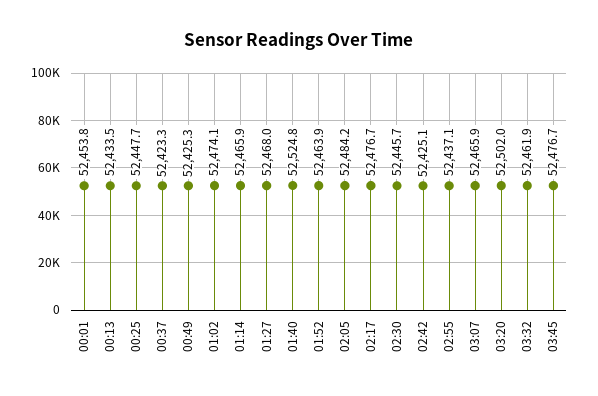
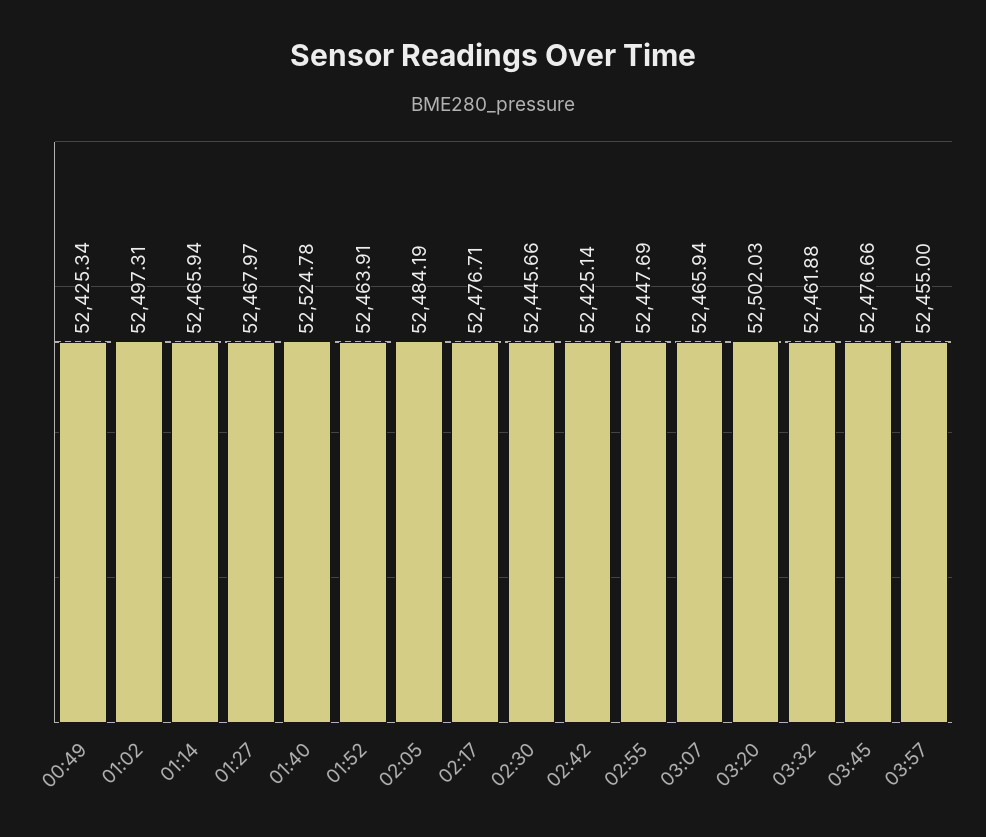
00:01: 52453.8 -> none
00:13: 52433.5 -> none
00:25: 52447.7 -> none
00:37: 52423.3 -> none
01:02: 52474.1 -> 52497.31
02:55: 52437.1 -> 52447.69
03:57: none -> 52455

